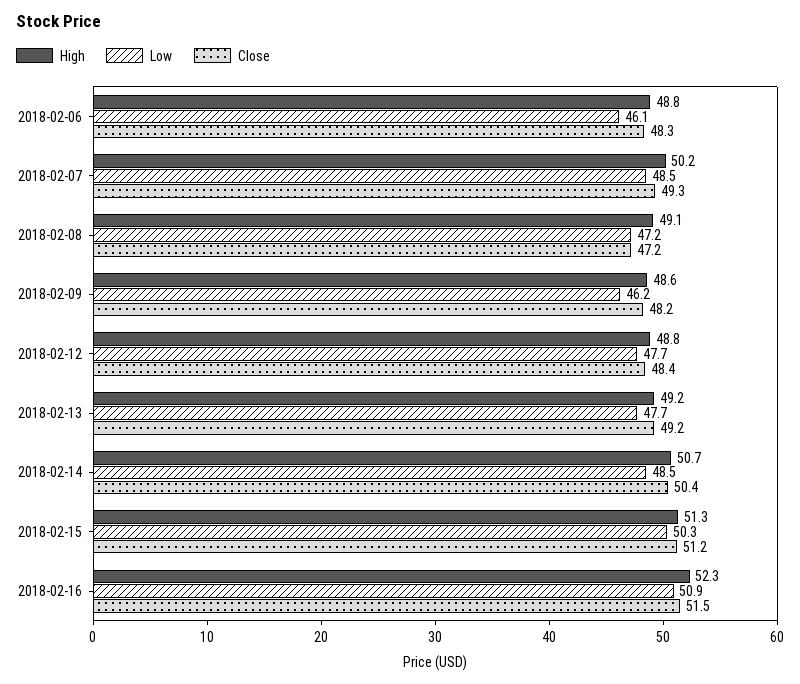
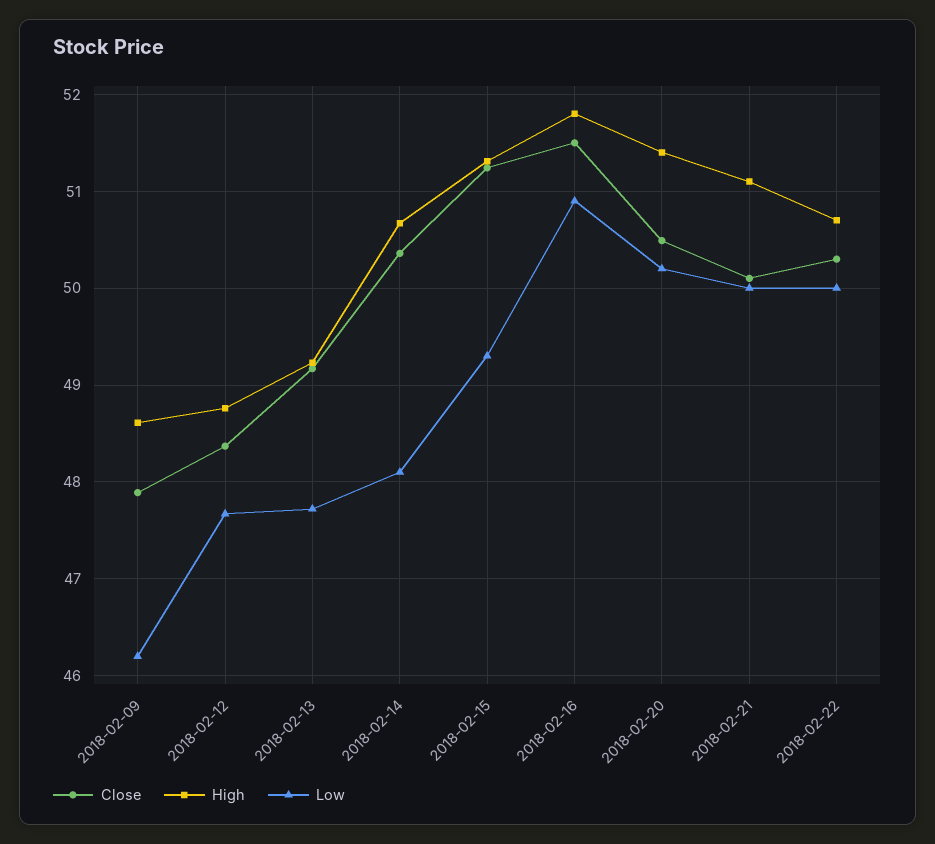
High, 2018-02-06: 48.8 -> none
Low, 2018-02-06: 46.1 -> none
Close, 2018-02-06: 48.3 -> none
High, 2018-02-07: 50.2 -> none
Low, 2018-02-07: 48.5 -> none
Close, 2018-02-07: 49.3 -> none
High, 2018-02-08: 49.1 -> none
Low, 2018-02-08: 47.2 -> none
Close, 2018-02-08: 47.2 -> none
Close, 2018-02-09: 48.2 -> 47.9
Low, 2018-02-14: 48.5 -> 48.1
Low, 2018-02-15: 50.3 -> 49.3
High, 2018-02-16: 52.3 -> 51.8
Close, 2018-02-20: none -> 50.5
High, 2018-02-20: none -> 51.4
Low, 2018-02-20: none -> 50.2
Close, 2018-02-21: none -> 50.1
High, 2018-02-21: none -> 51.1
Low, 2018-02-21: none -> 50
Close, 2018-02-22: none -> 50.3
High, 2018-02-22: none -> 50.7
Low, 2018-02-22: none -> 50

